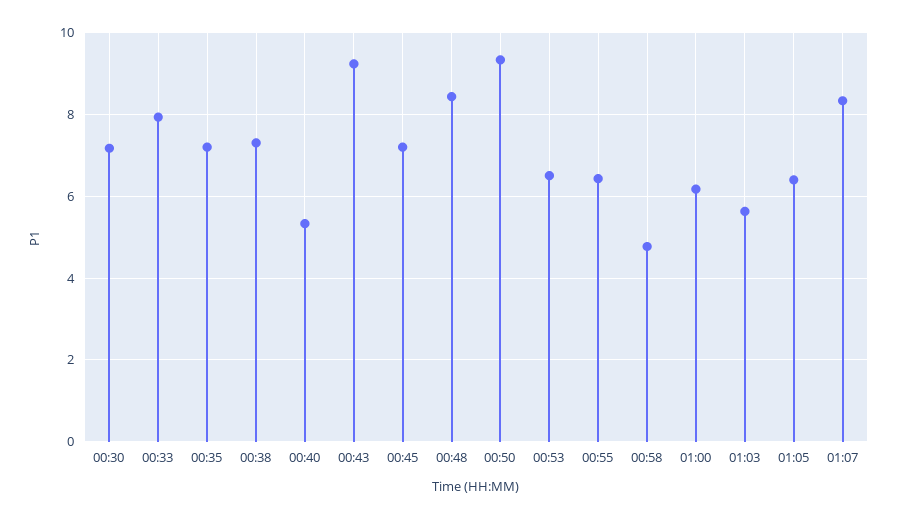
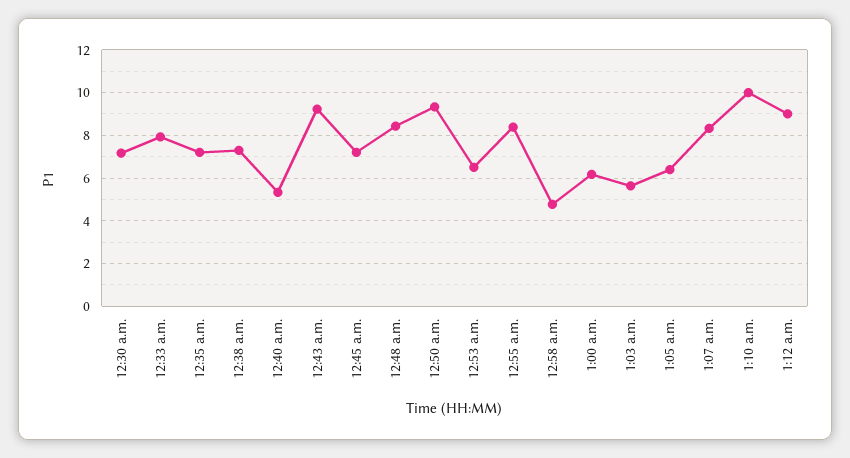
00:55: 6.4 -> 8.5
1:10 a.m.: none -> 10
1:12 a.m.: none -> 9

